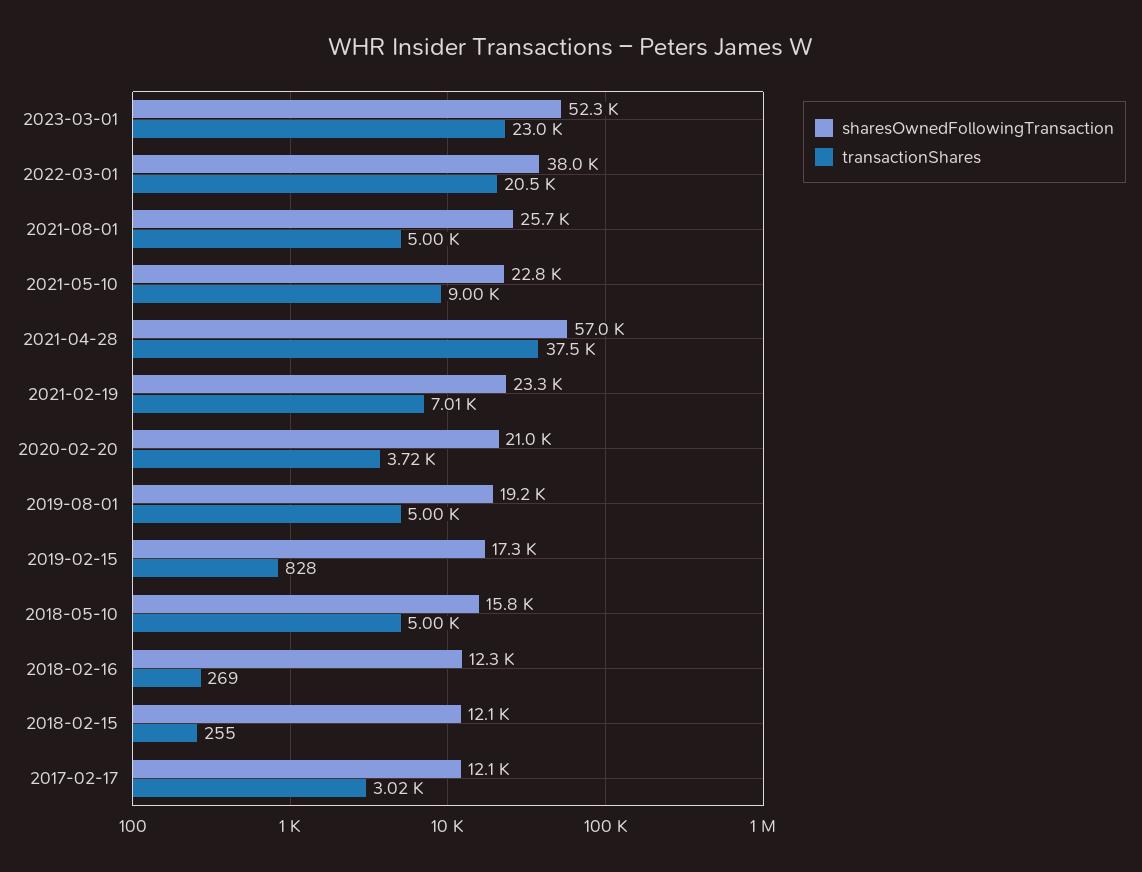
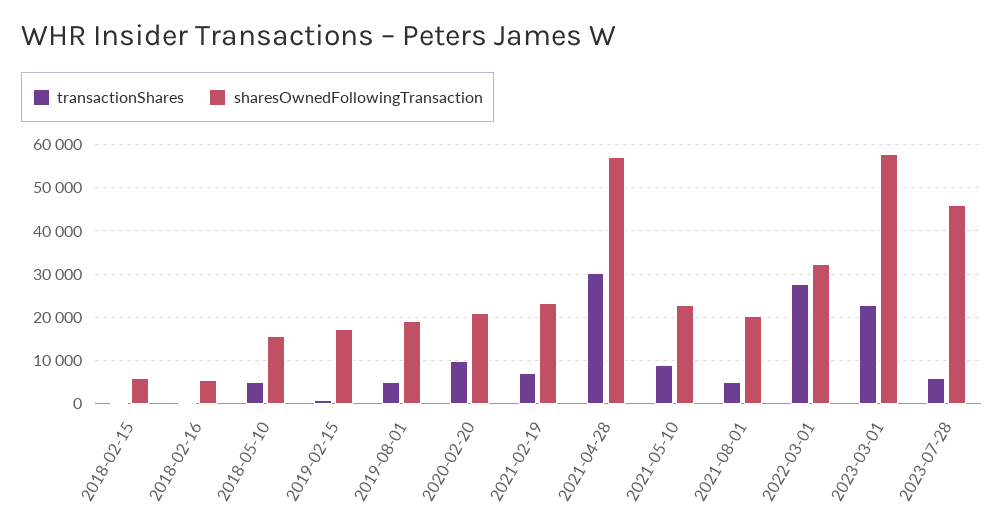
sharesOwnedFollowingTransaction, 2023-03-01: 52300 -> 58000
sharesOwnedFollowingTransaction, 2022-03-01: 38000 -> 32000
transactionShares, 2022-03-01: 20500 -> 28000
sharesOwnedFollowingTransaction, 2021-08-01: 25700 -> 20000
transactionShares, 2021-04-28: 37500 -> 30000
transactionShares, 2020-02-20: 3720 -> 10000
sharesOwnedFollowingTransaction, 2018-02-16: 12300 -> 6000
sharesOwnedFollowingTransaction, 2018-02-15: 12100 -> 6000
sharesOwnedFollowingTransaction, 2017-02-17: 12100 -> none
transactionShares, 2017-02-17: 3020 -> none
transactionShares, 2023-07-28: none -> 6000
sharesOwnedFollowingTransaction, 2023-07-28: none -> 46000

